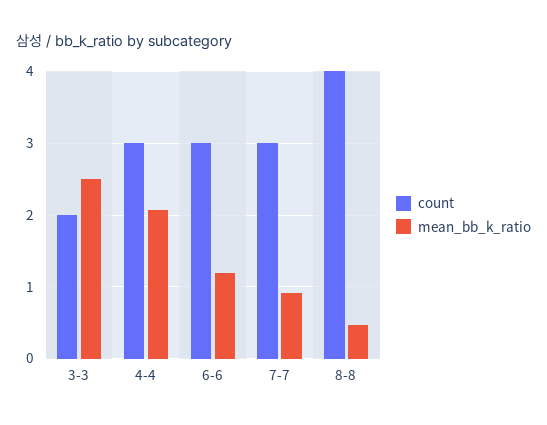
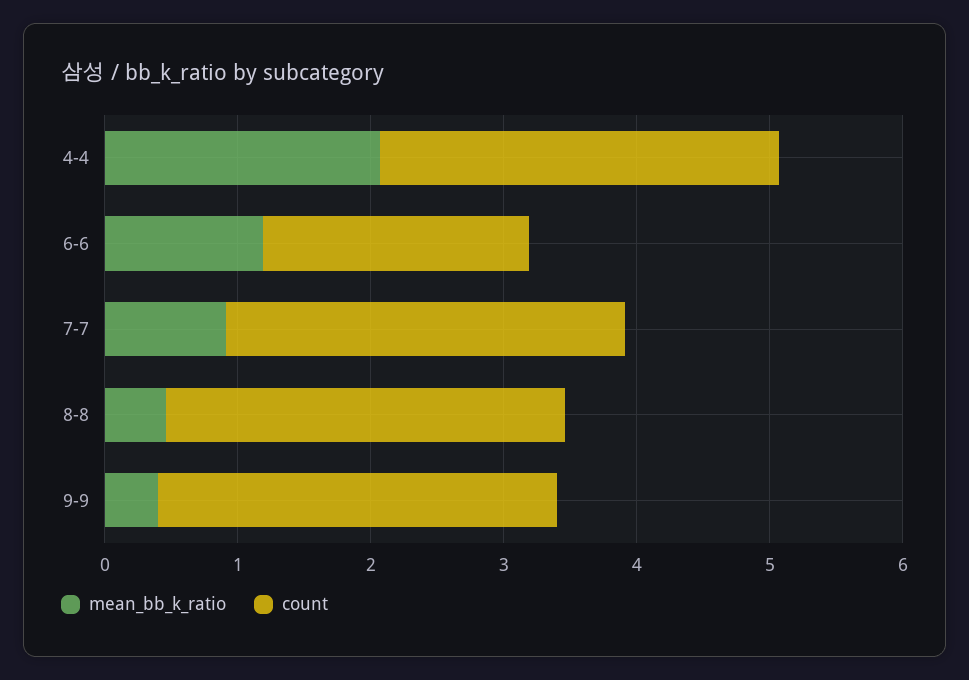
count, 3-3: 2 -> none
mean_bb_k_ratio, 3-3: 2.5 -> none
count, 6-6: 3 -> 2
count, 8-8: 4 -> 3
mean_bb_k_ratio, 9-9: none -> 0.4
count, 9-9: none -> 3

